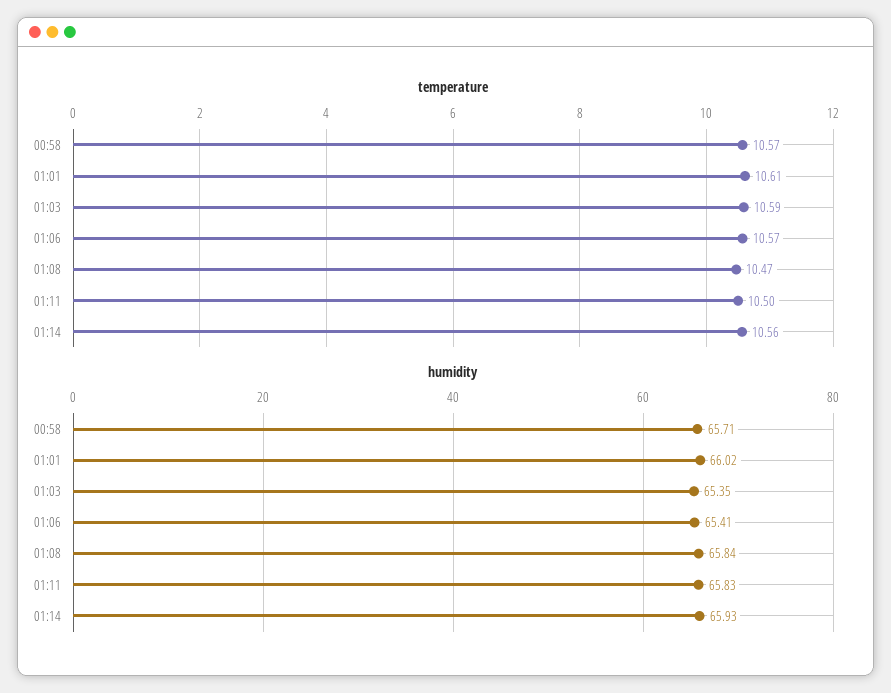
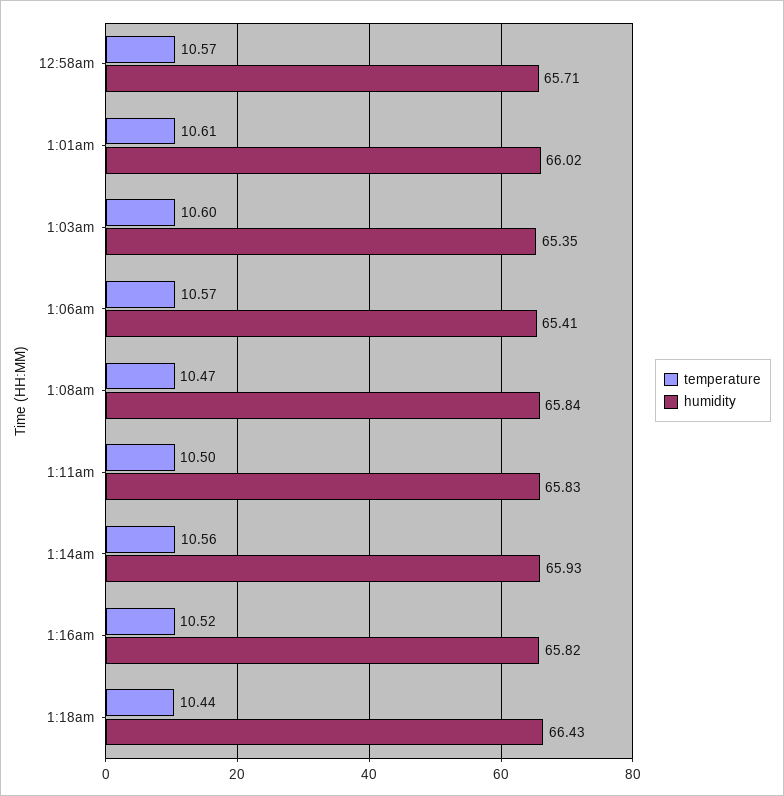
temperature, 01:03: 10.59 -> 10.6
temperature, 1:16am: none -> 10.52
humidity, 1:16am: none -> 65.82
temperature, 1:18am: none -> 10.44
humidity, 1:18am: none -> 66.43

